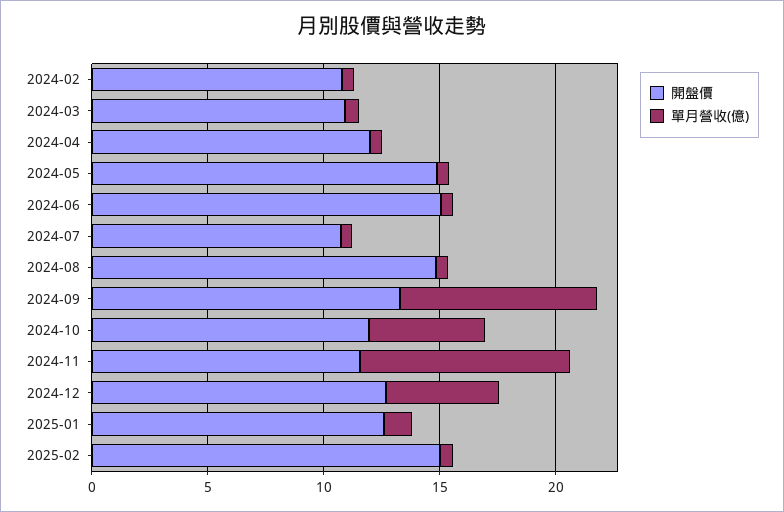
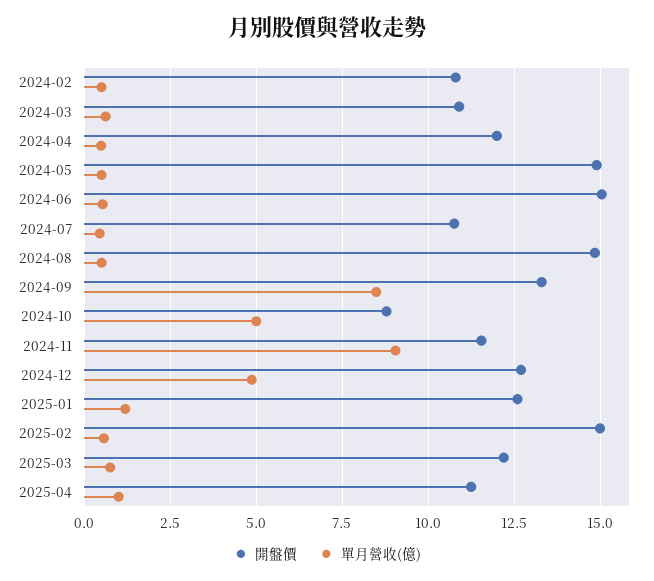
開盤價, 2024-10: 12 -> 8.75
開盤價, 2025-03: none -> 12.25
單月營收(億), 2025-03: none -> 0.75
開盤價, 2025-04: none -> 11.25
單月營收(億), 2025-04: none -> 1

